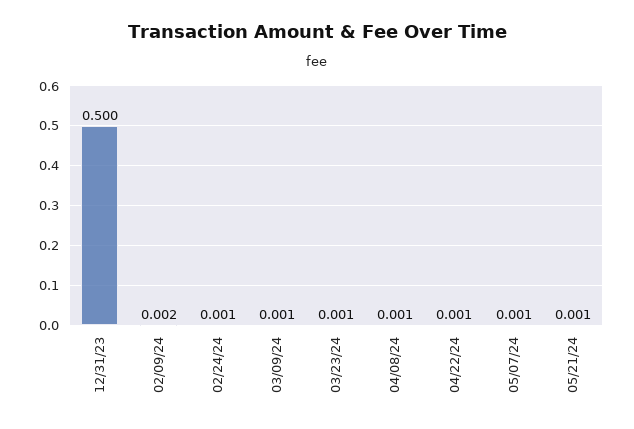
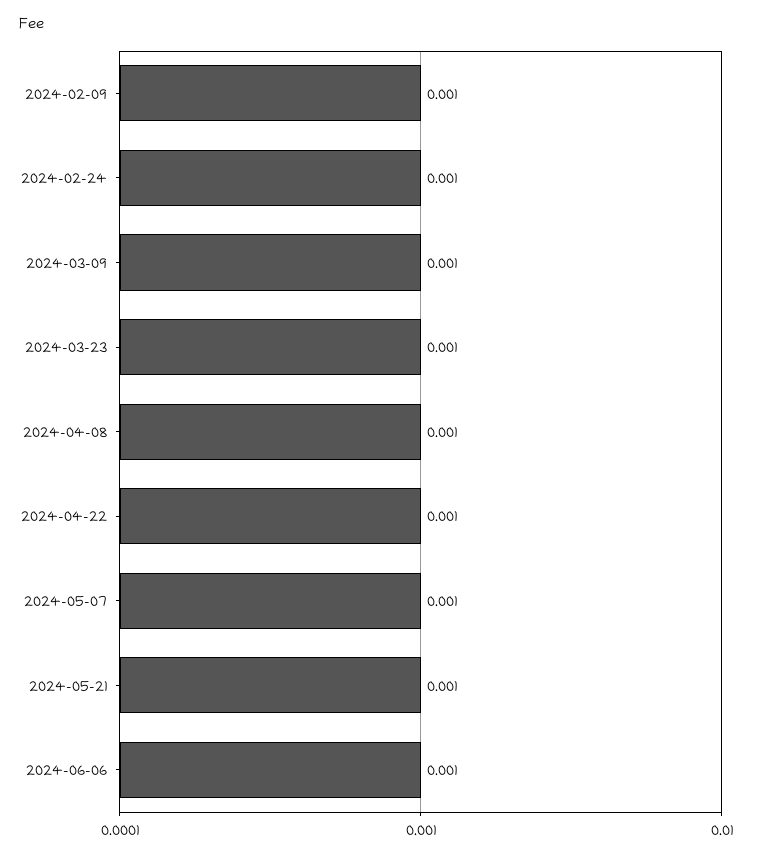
12/31/23: 0.5 -> none
02/09/24: 0.002 -> 0.001
2024-06-06: none -> 0.001

